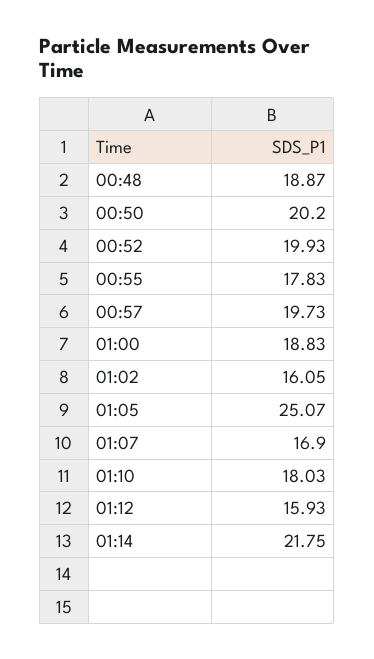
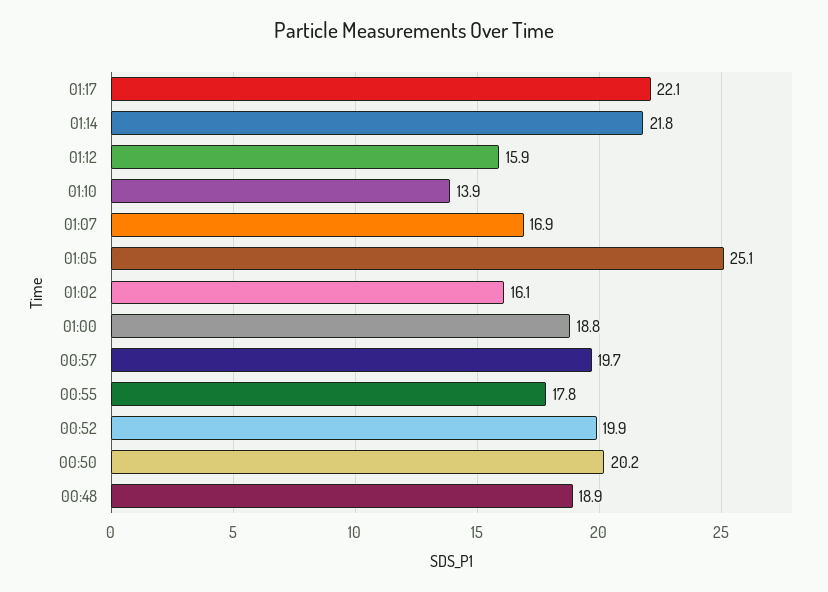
01:10: 18.03 -> 13.9
01:17: none -> 22.1

